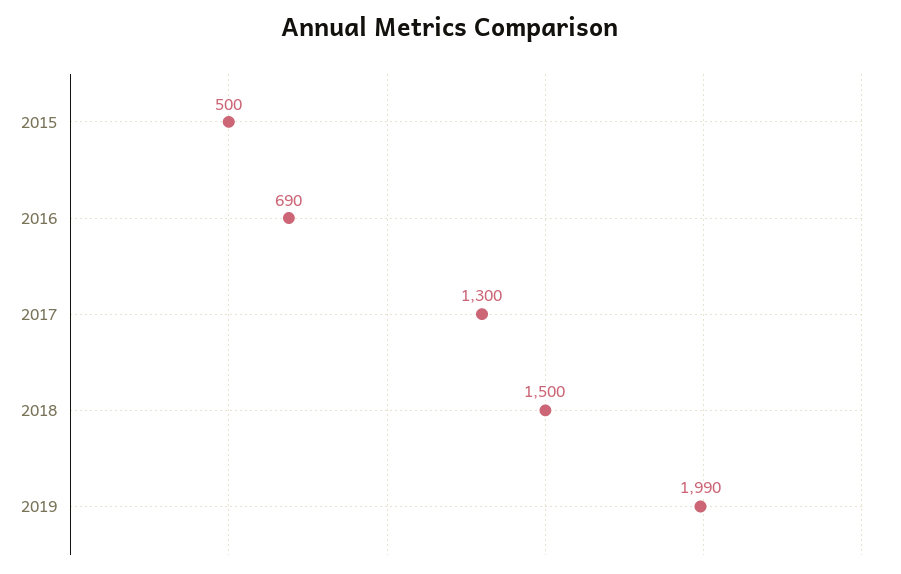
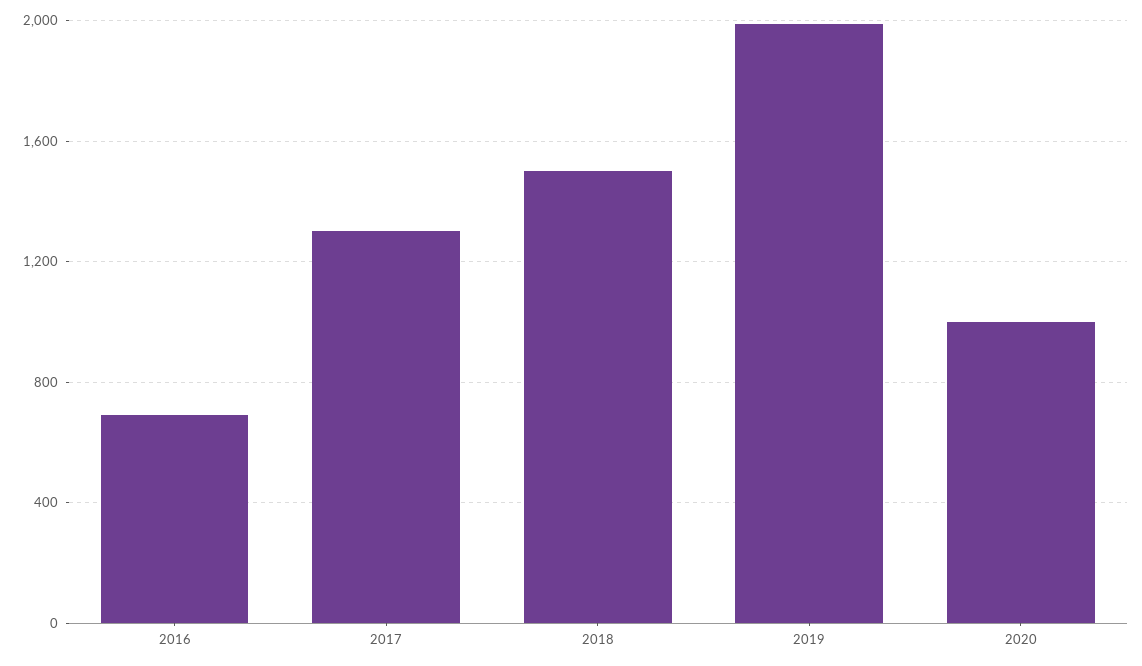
2015: 500 -> none
2020: none -> 1000

